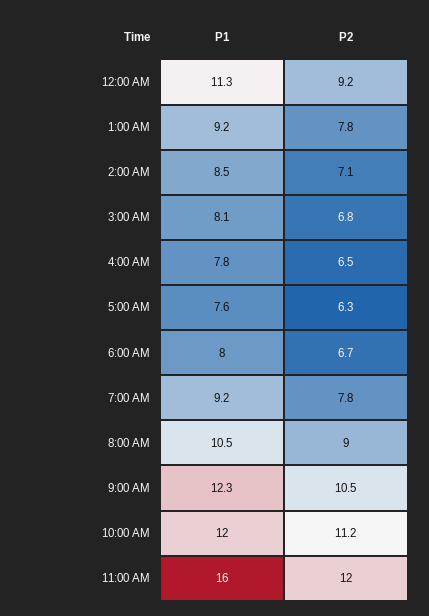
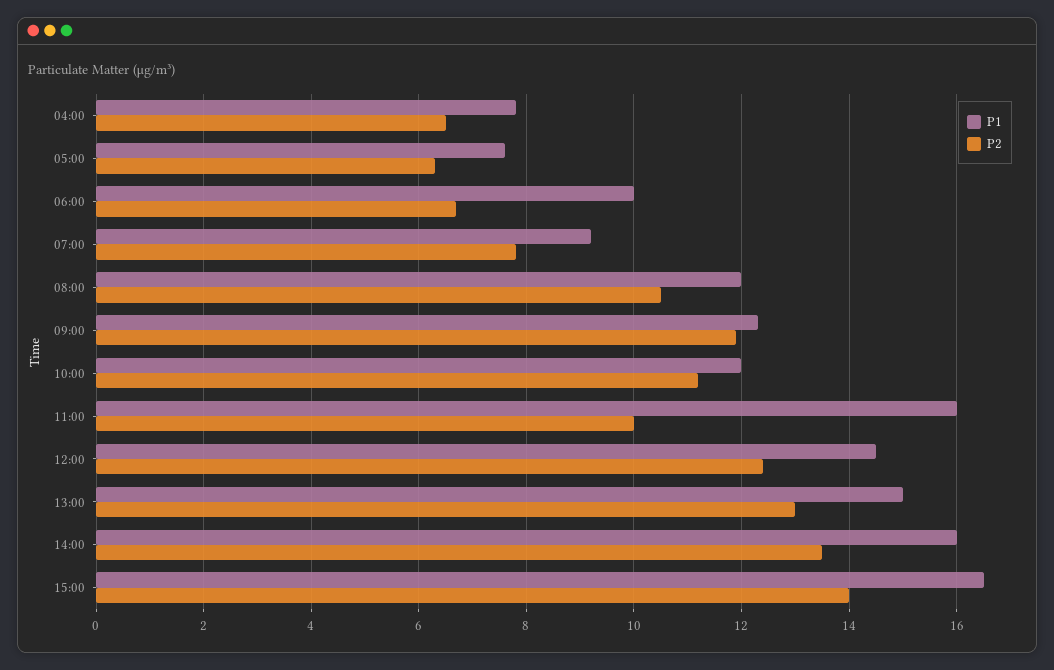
P1, 12:00 AM: 11.3 -> none
P2, 12:00 AM: 9.2 -> none
P1, 1:00 AM: 9.2 -> none
P2, 1:00 AM: 7.8 -> none
P1, 2:00 AM: 8.5 -> none
P2, 2:00 AM: 7.1 -> none
P1, 3:00 AM: 8.1 -> none
P2, 3:00 AM: 6.8 -> none
P1, 6:00 AM: 8 -> 10
P1, 8:00 AM: 10.5 -> 12
P2, 8:00 AM: 9 -> 10.5
P2, 9:00 AM: 10.5 -> 12
P2, 11:00 AM: 12 -> 10
P1, 12:00: none -> 14.5
P2, 12:00: none -> 12.5
P1, 13:00: none -> 15
P2, 13:00: none -> 13
P1, 14:00: none -> 16
P2, 14:00: none -> 13.5
P1, 15:00: none -> 16.5
P2, 15:00: none -> 14

